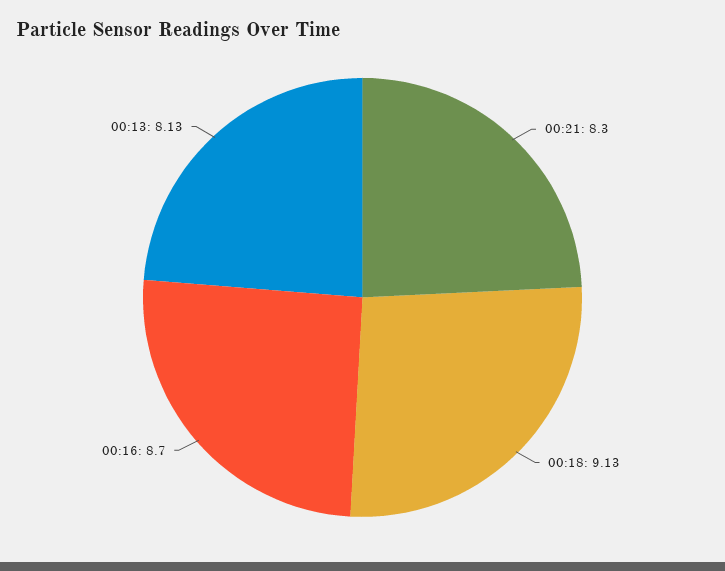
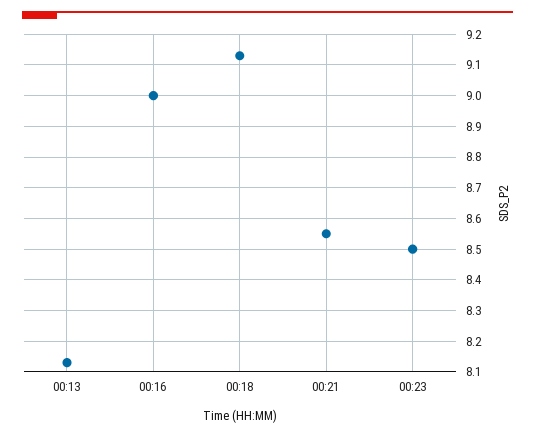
00:21: 8.3 -> 8.55
00:16: 8.7 -> 9
00:23: none -> 8.5

